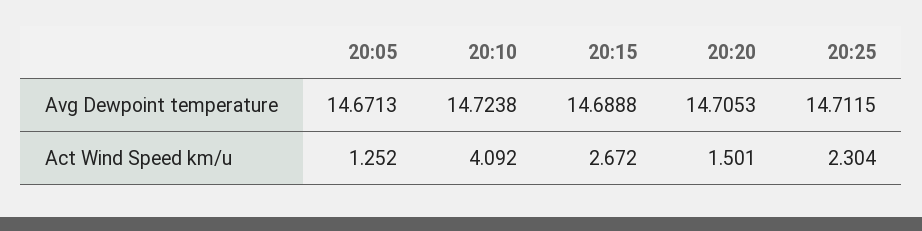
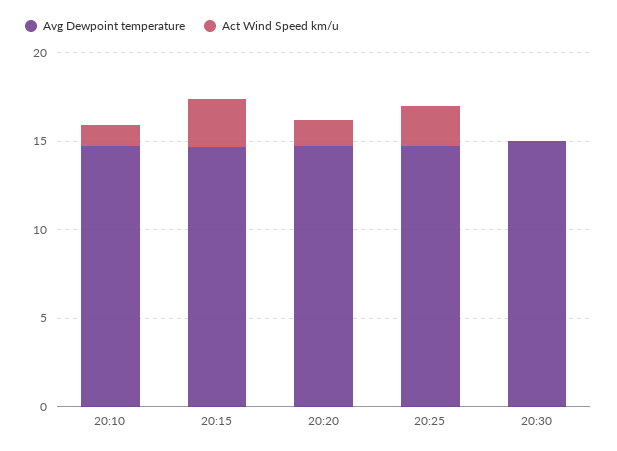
Avg Dewpoint temperature, 20:05: 14.6713 -> none
Act Wind Speed km/u, 20:05: 1.252 -> none
Act Wind Speed km/u, 20:10: 4.092 -> 1
Avg Dewpoint temperature, 20:30: none -> 15
Act Wind Speed km/u, 20:30: none -> 0

